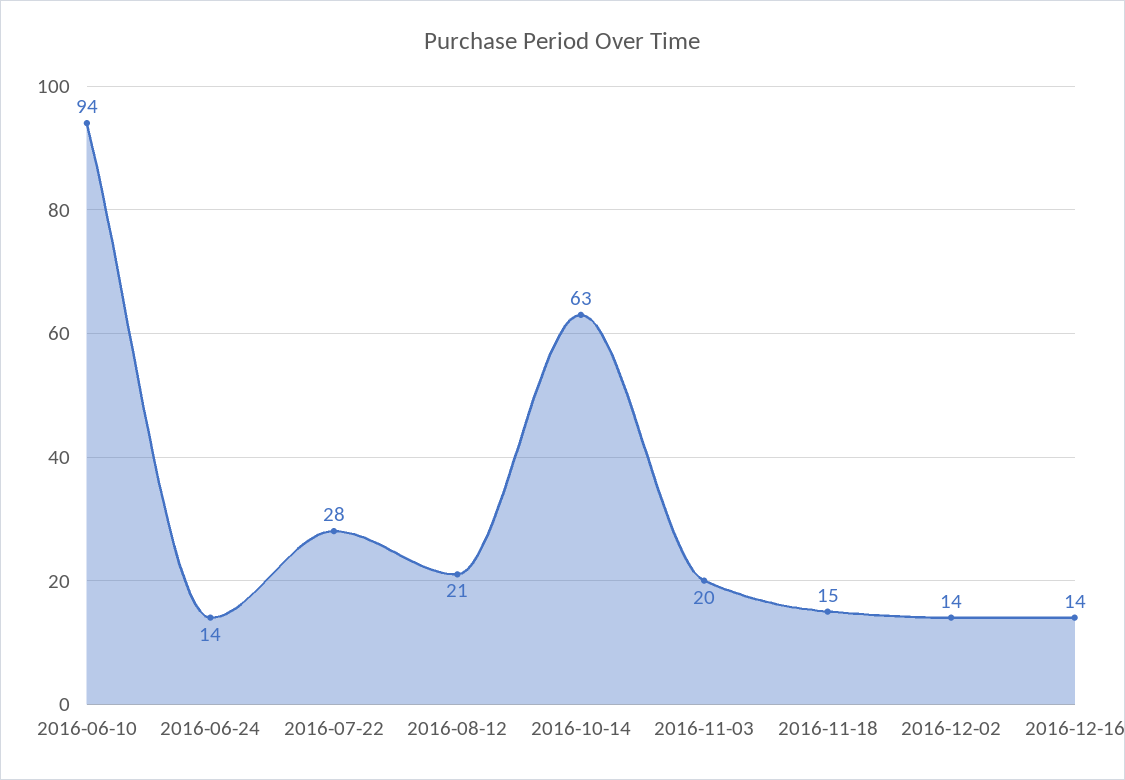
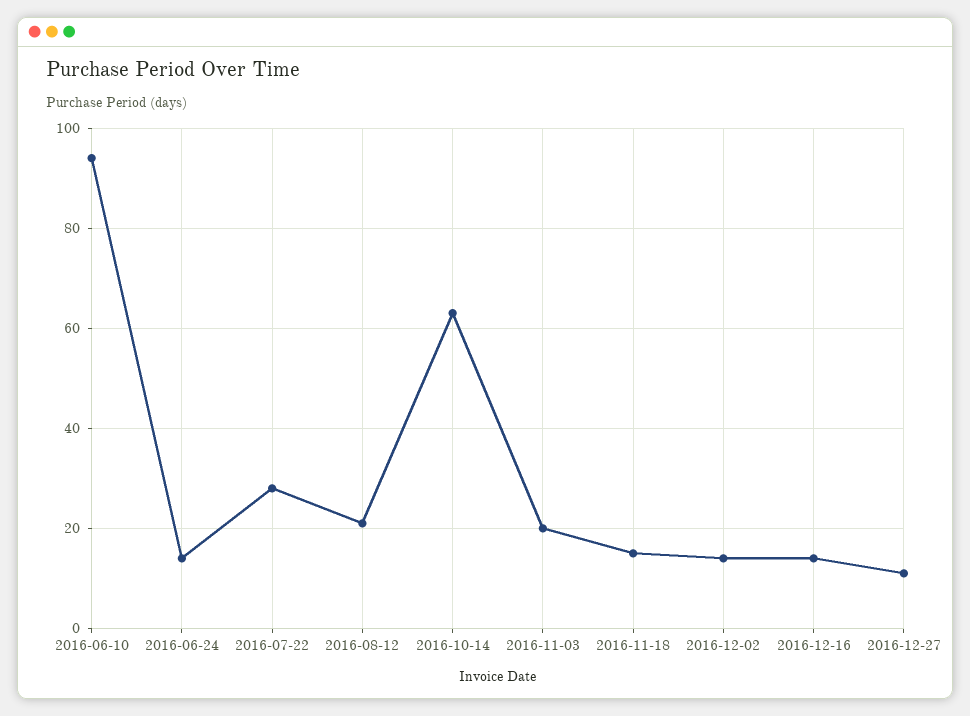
2016-12-27: none -> 10

